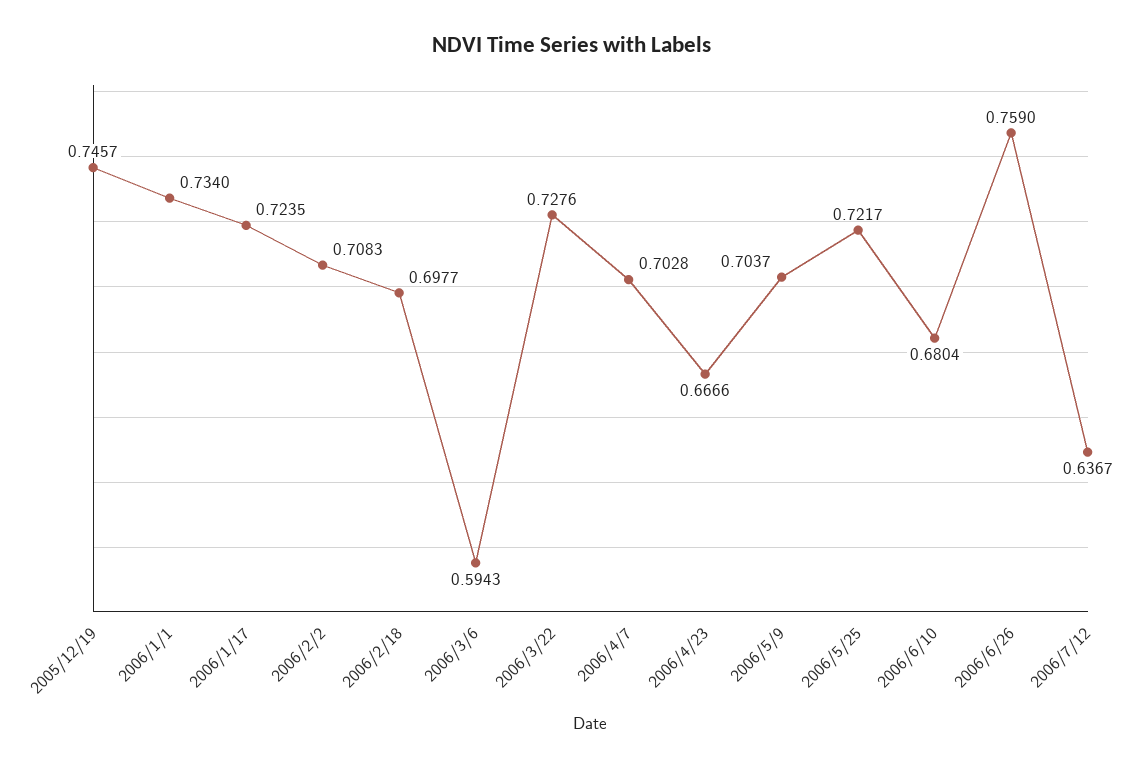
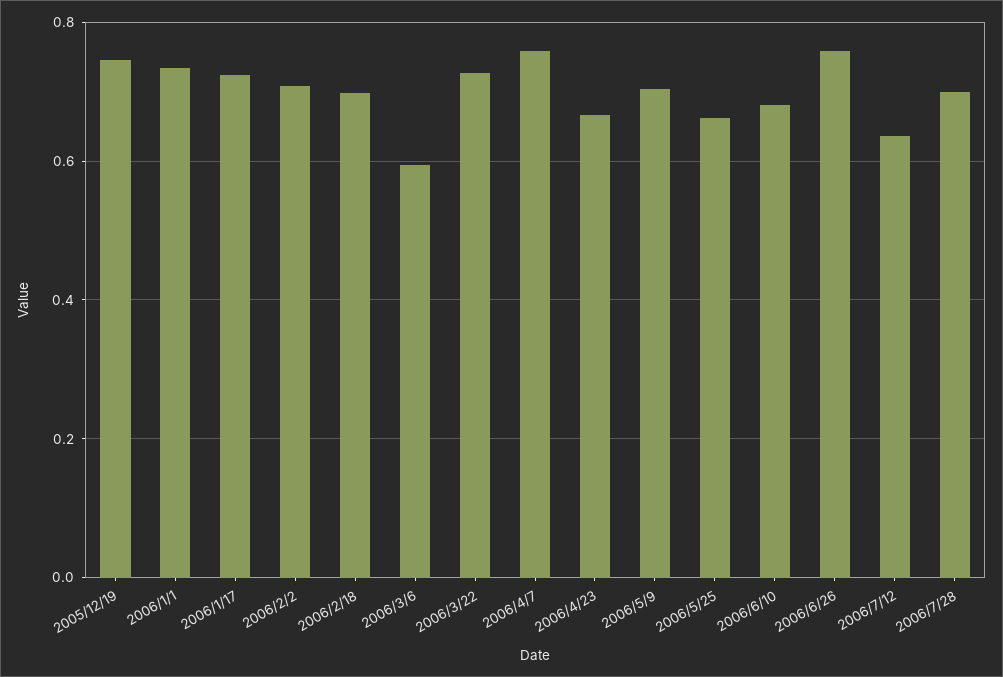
2006/4/7: 0.7028 -> 0.76
2006/5/25: 0.7217 -> 0.66
2006/7/28: none -> 0.7

